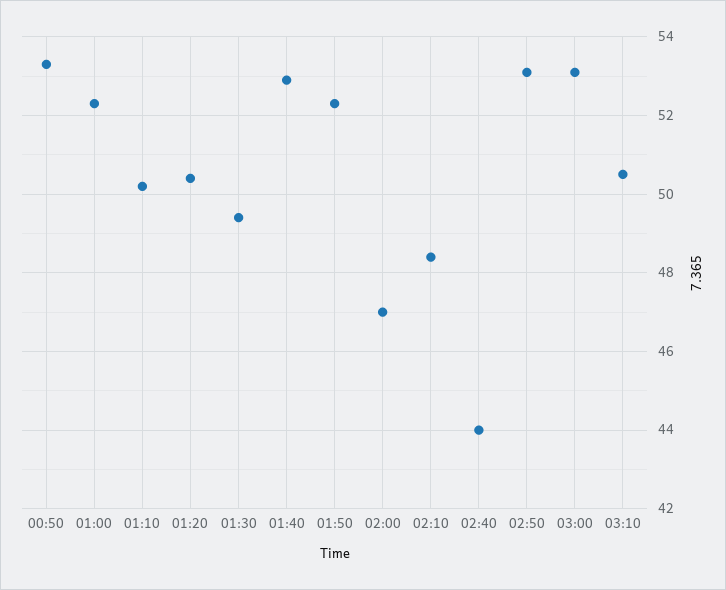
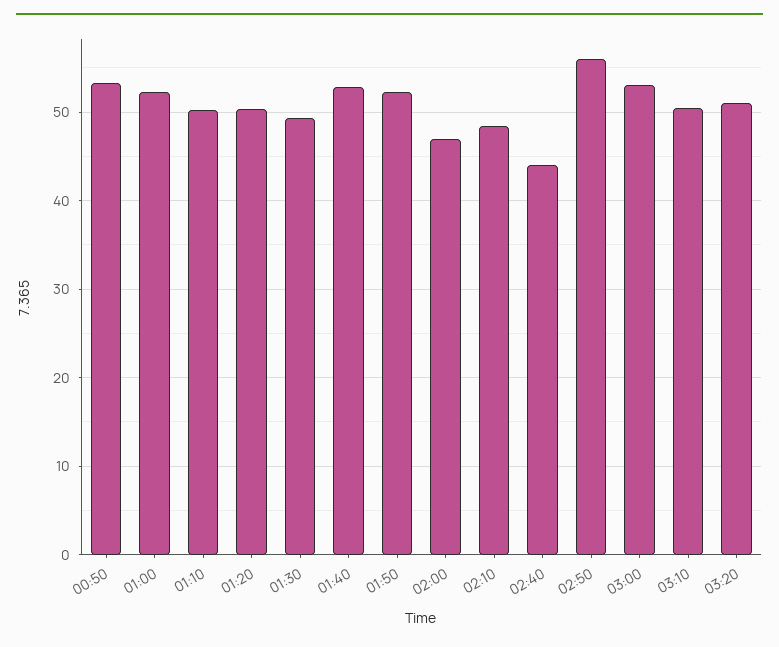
02:50: 53 -> 56
03:20: none -> 51

